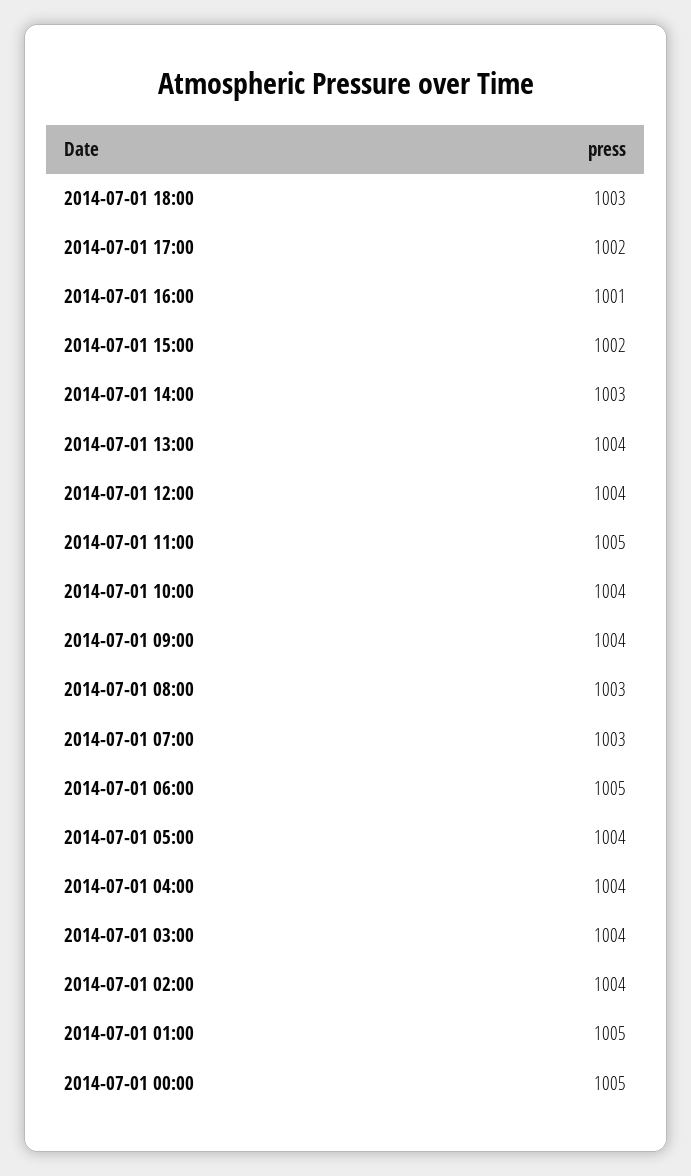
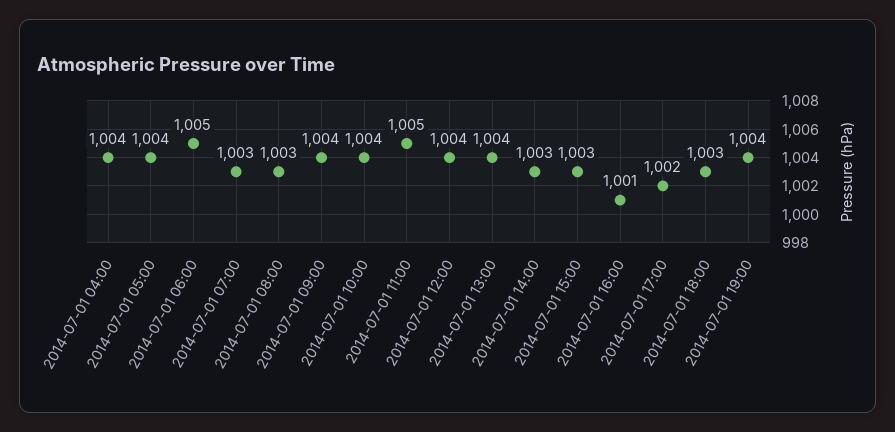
2014-07-01 15:00: 1002 -> 1003
2014-07-01 03:00: 1004 -> none
2014-07-01 02:00: 1004 -> none
2014-07-01 01:00: 1005 -> none
2014-07-01 00:00: 1005 -> none
2014-07-01 19:00: none -> 1004

